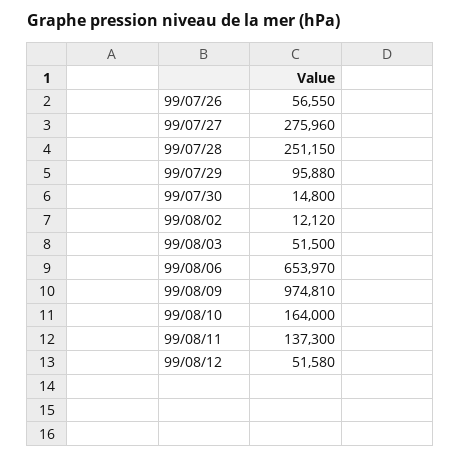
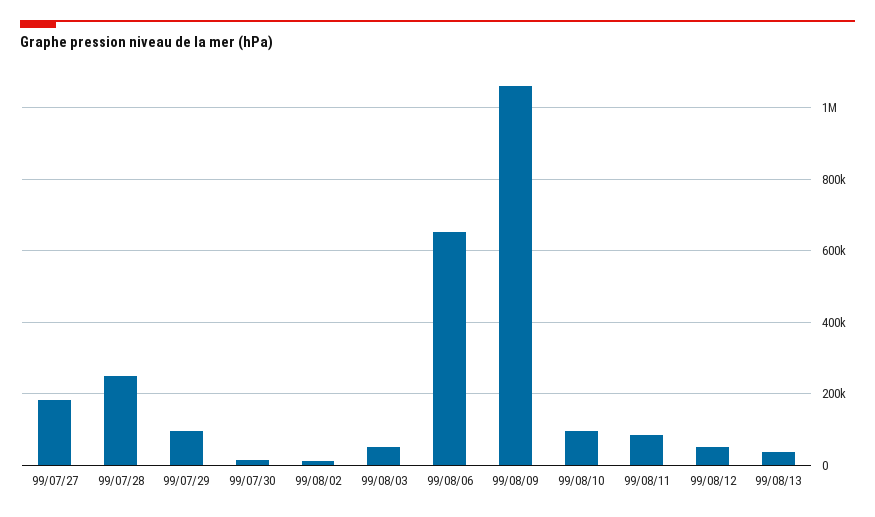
99/07/26: 56550 -> none
99/07/27: 275960 -> 180000
99/08/09: 974810 -> 1060000
99/08/10: 164000 -> 100000
99/08/11: 137300 -> 80000
99/08/13: none -> 40000

